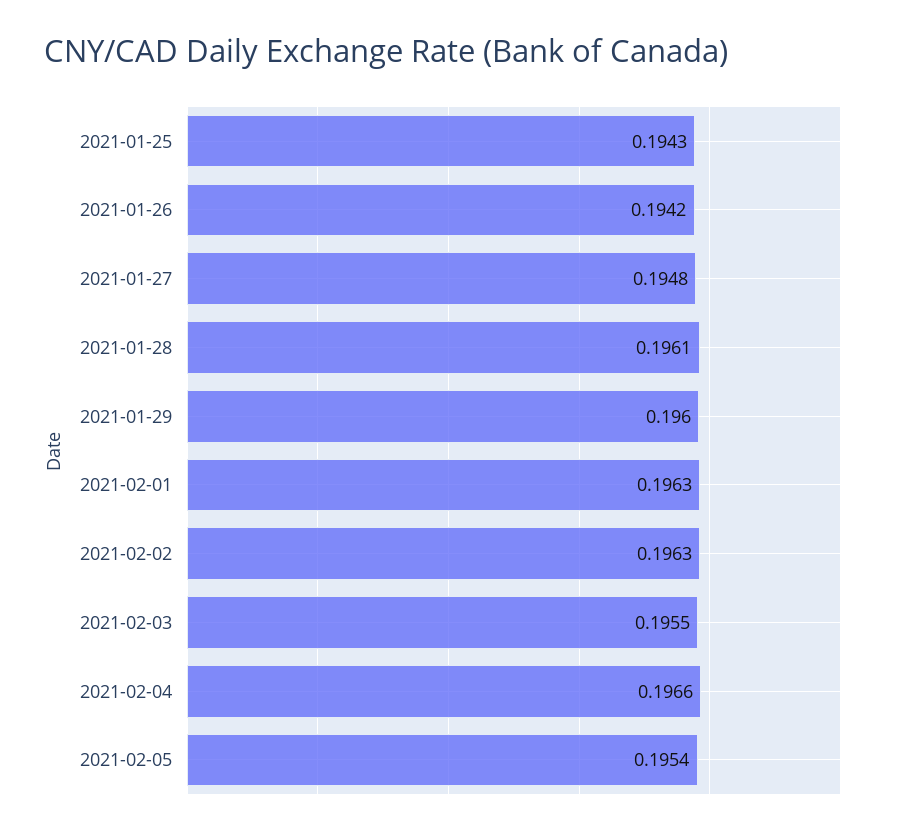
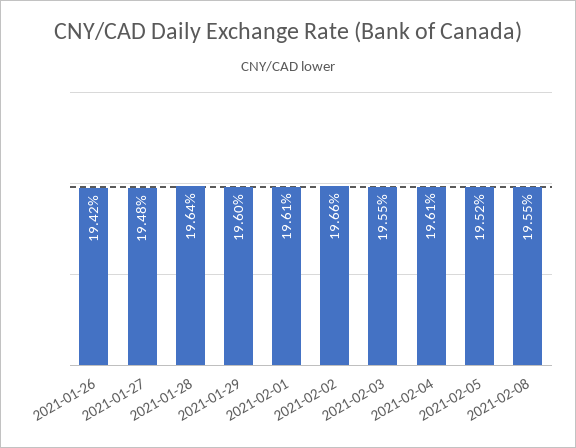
2021-01-25: 0.1943 -> none
2021-01-28: 0.1961 -> 0.1964
2021-02-01: 0.1963 -> 0.1961
2021-02-02: 0.1963 -> 0.1966
2021-02-04: 0.1966 -> 0.1961
2021-02-05: 0.1954 -> 0.1952
2021-02-08: none -> 0.1955

